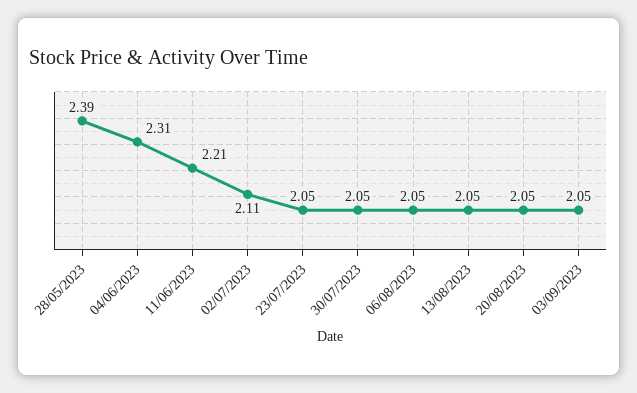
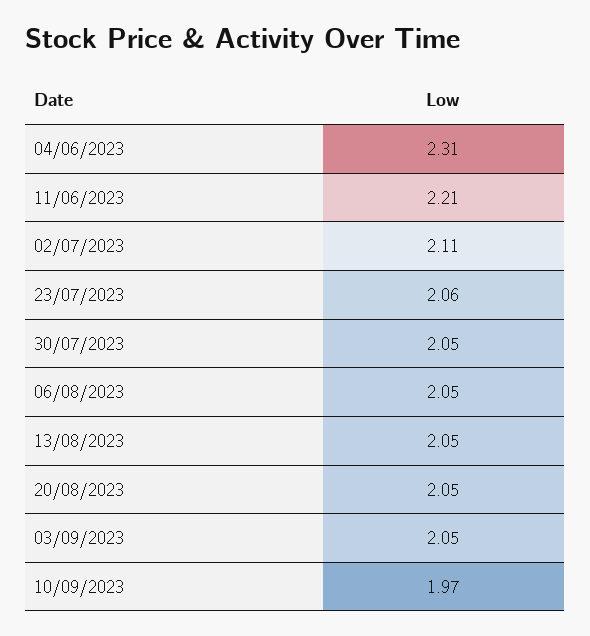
28/05/2023: 2.39 -> none
23/07/2023: 2.05 -> 2.06
10/09/2023: none -> 1.97

